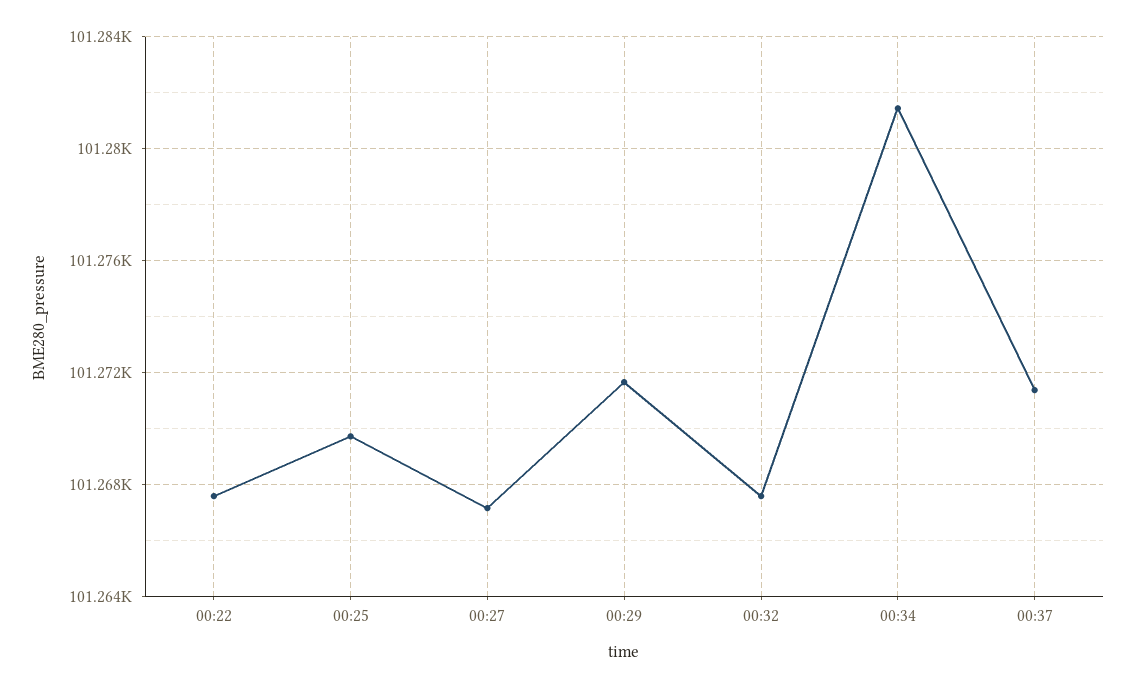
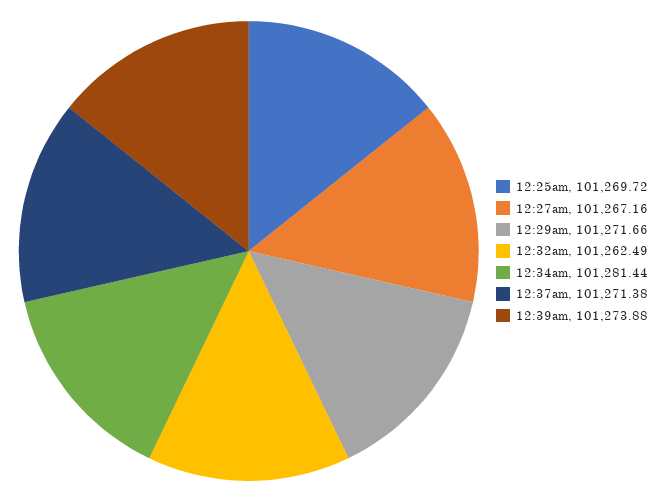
00:22: 101267.5 -> none
00:32: 101267.5 -> 101262.49
12:39am: none -> 101273.88

